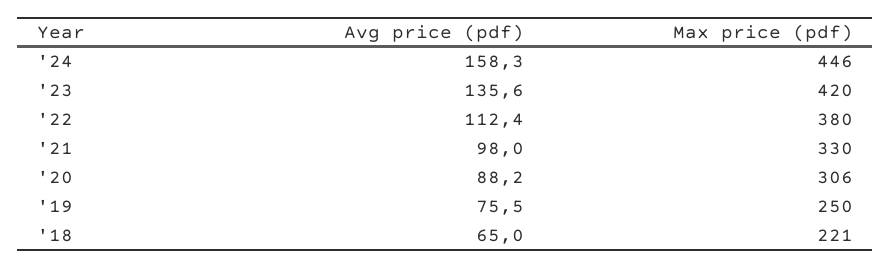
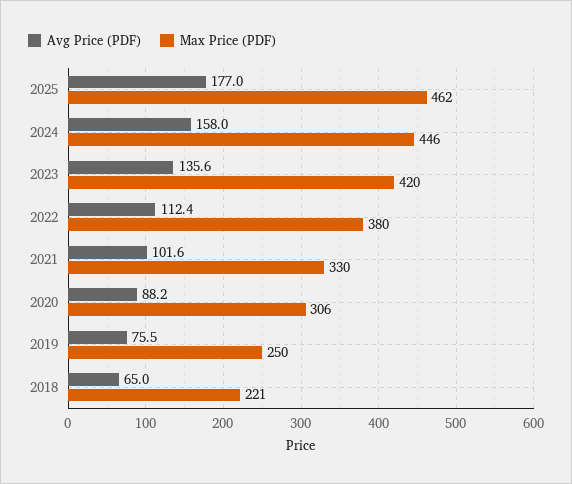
Avg price (pdf), '24: 158.3 -> 158
Avg price (pdf), '21: 98 -> 101.6
Avg price (pdf), 2025: none -> 177
Max price (pdf), 2025: none -> 462

